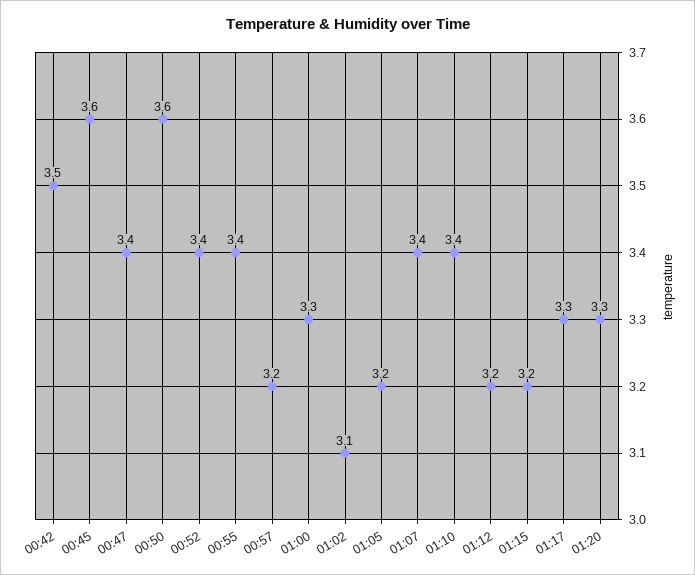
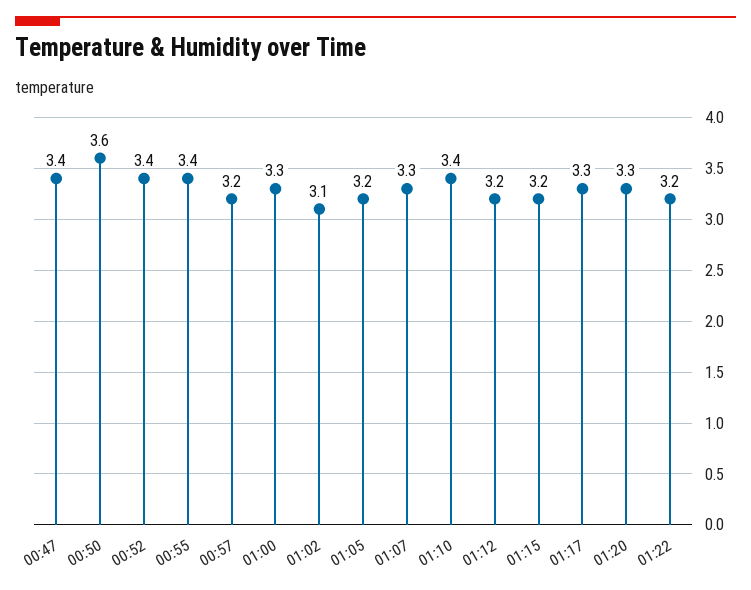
00:42: 3.5 -> none
00:45: 3.6 -> none
01:07: 3.4 -> 3.3
01:22: none -> 3.2

